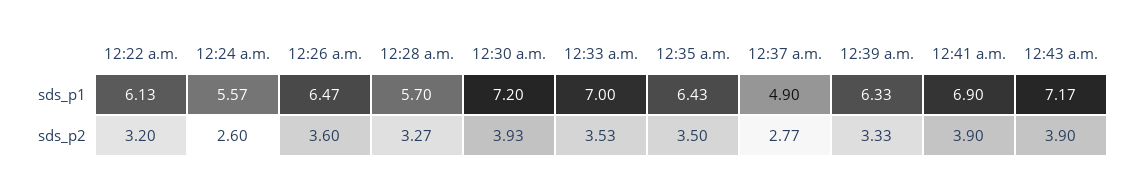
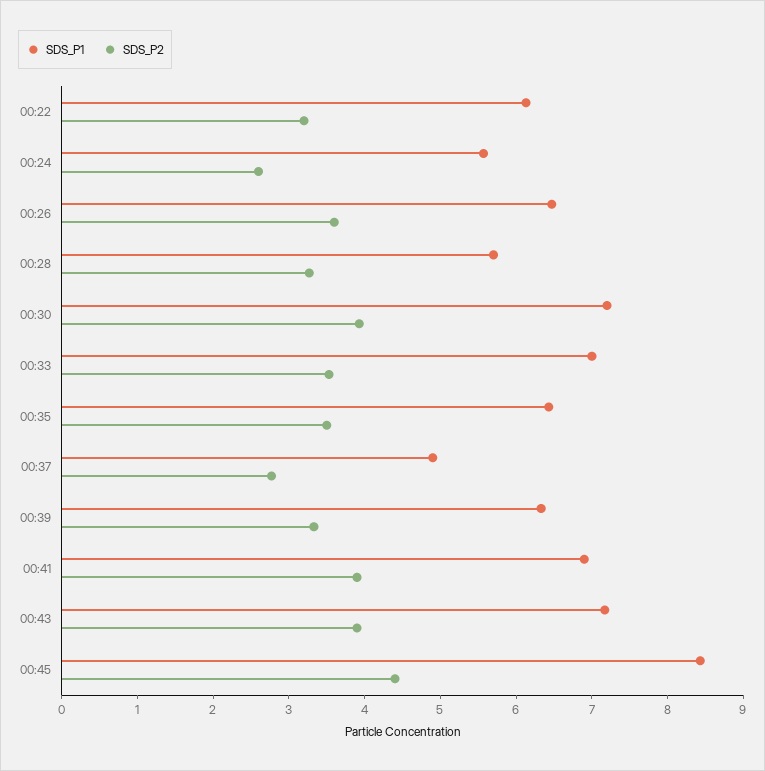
sds_p1, 00:45: none -> 8.4
sds_p2, 00:45: none -> 4.4

